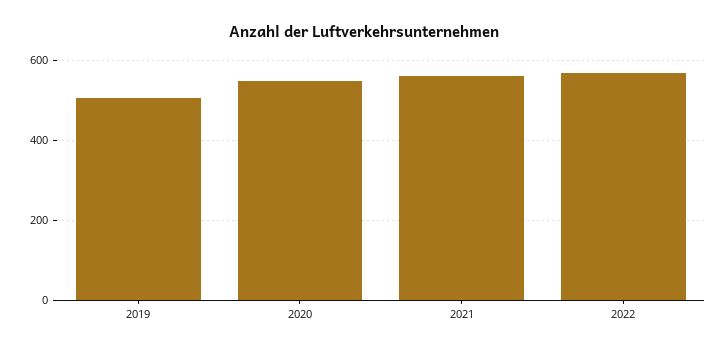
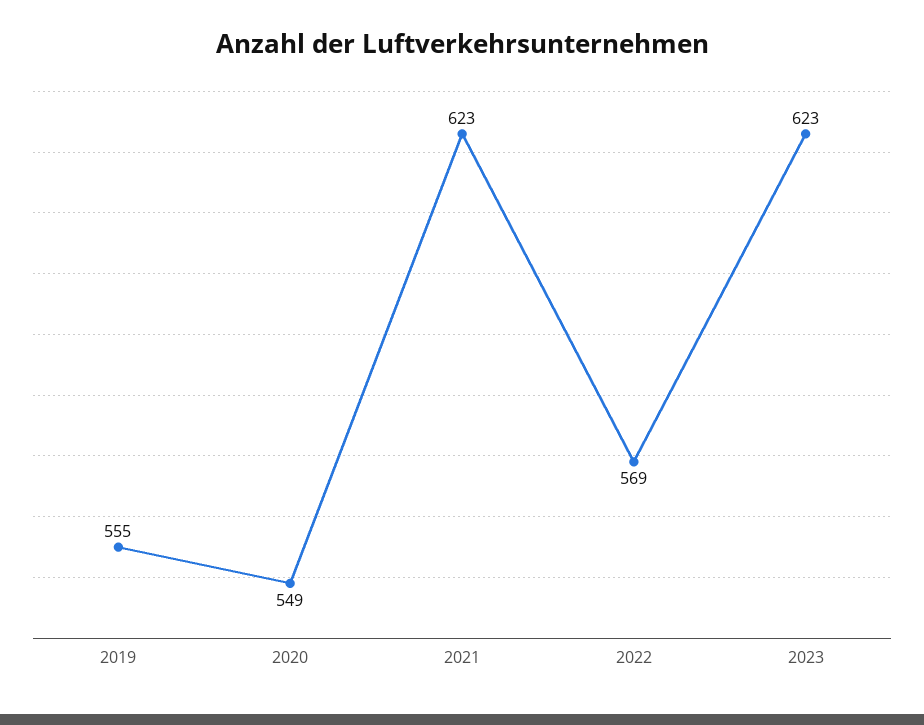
2019: 500 -> 555
2021: 560 -> 623
2023: none -> 623

